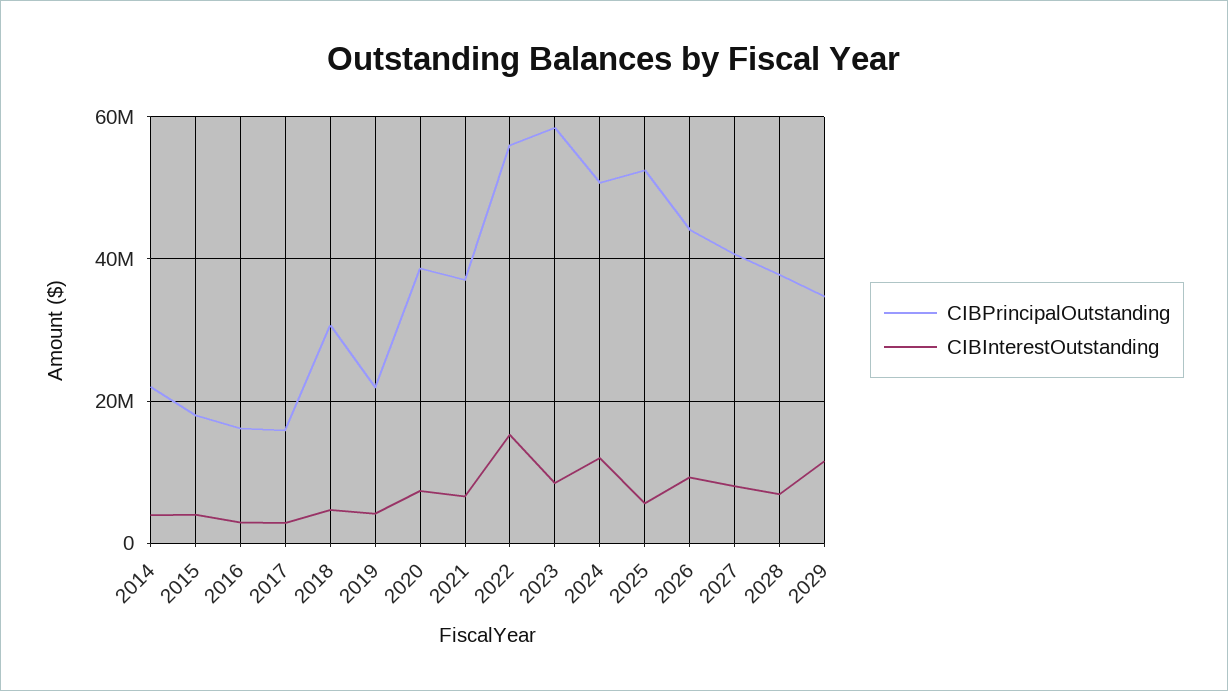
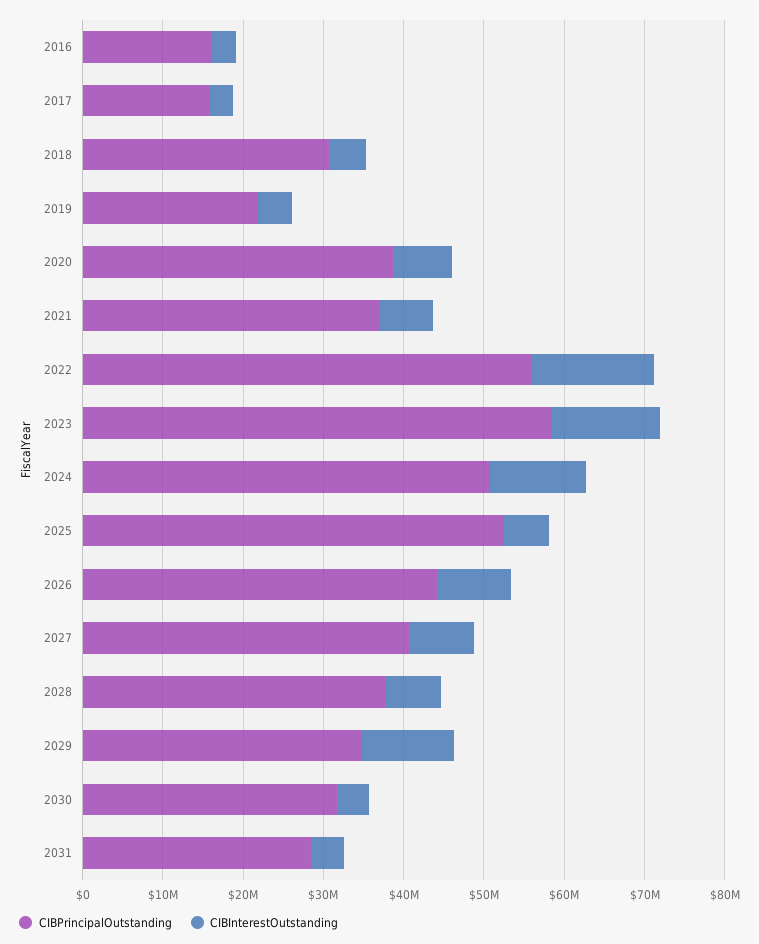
CIBPrincipalOutstanding, 2014: 22000000 -> none
CIBInterestOutstanding, 2014: 4000000 -> none
CIBPrincipalOutstanding, 2015: 18000000 -> none
CIBInterestOutstanding, 2015: 4000000 -> none
CIBInterestOutstanding, 2023: 8000000 -> 14000000
CIBPrincipalOutstanding, 2030: none -> 32000000
CIBInterestOutstanding, 2030: none -> 4000000
CIBPrincipalOutstanding, 2031: none -> 28000000
CIBInterestOutstanding, 2031: none -> 4000000

